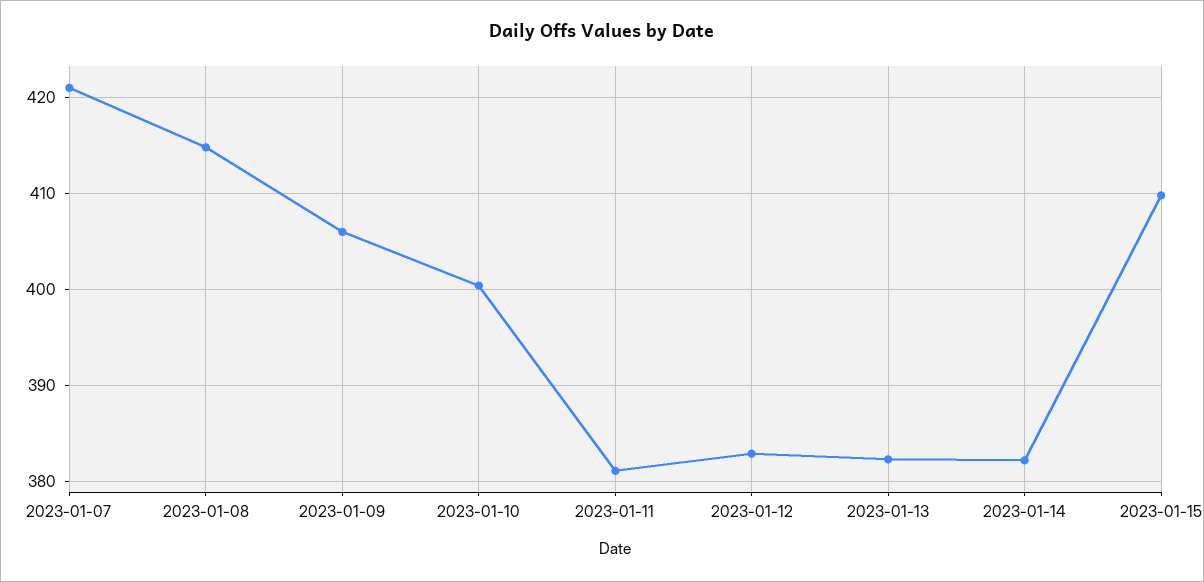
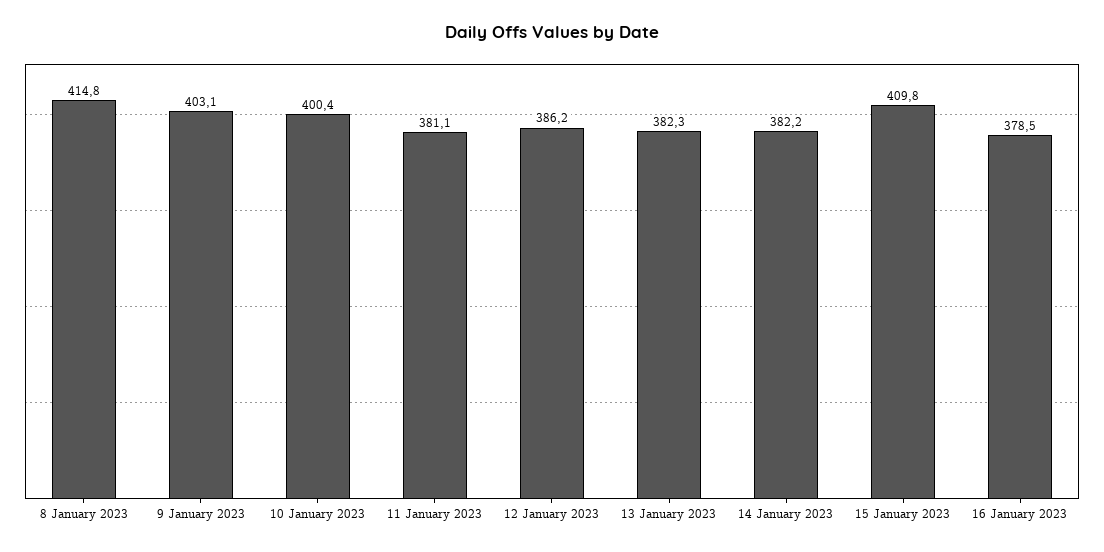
2023-01-07: 421 -> none
2023-01-09: 406 -> 403.1
2023-01-12: 383 -> 386.2
16 January 2023: none -> 378.5

